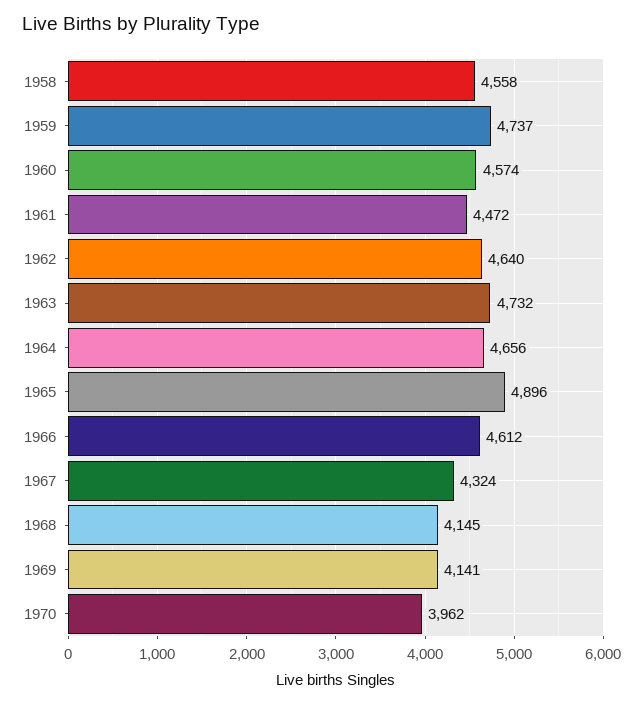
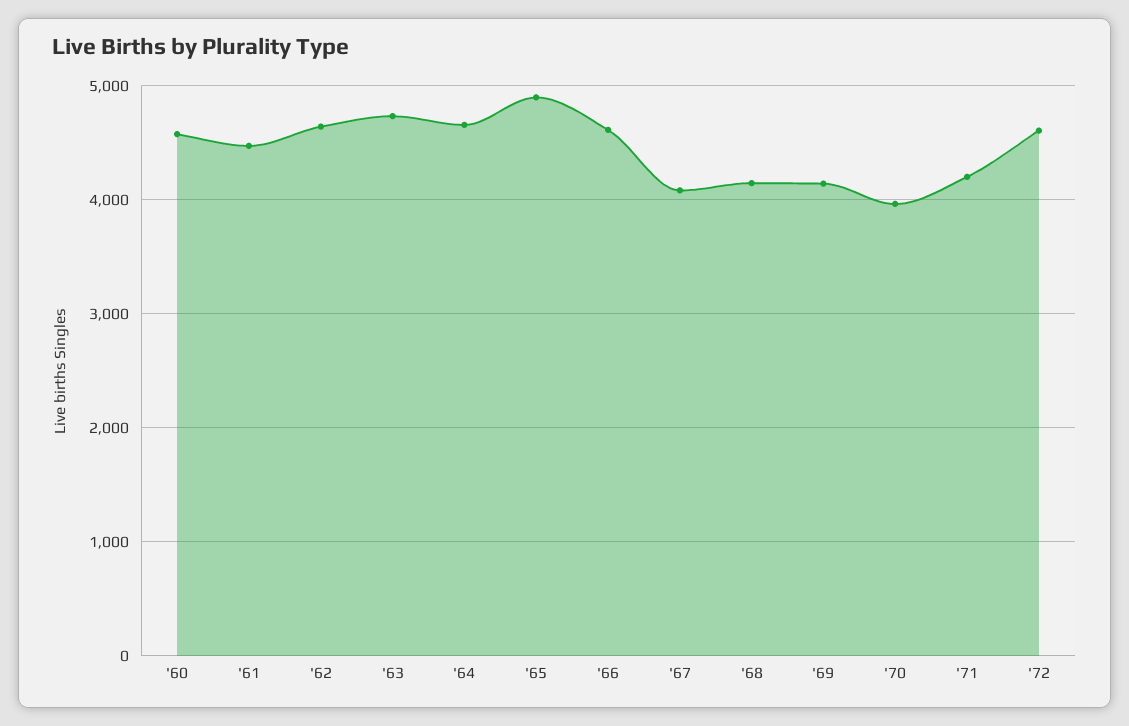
1958: 4558 -> none
1959: 4737 -> none
1967: 4324 -> 4100
'71: none -> 4200
'72: none -> 4600

